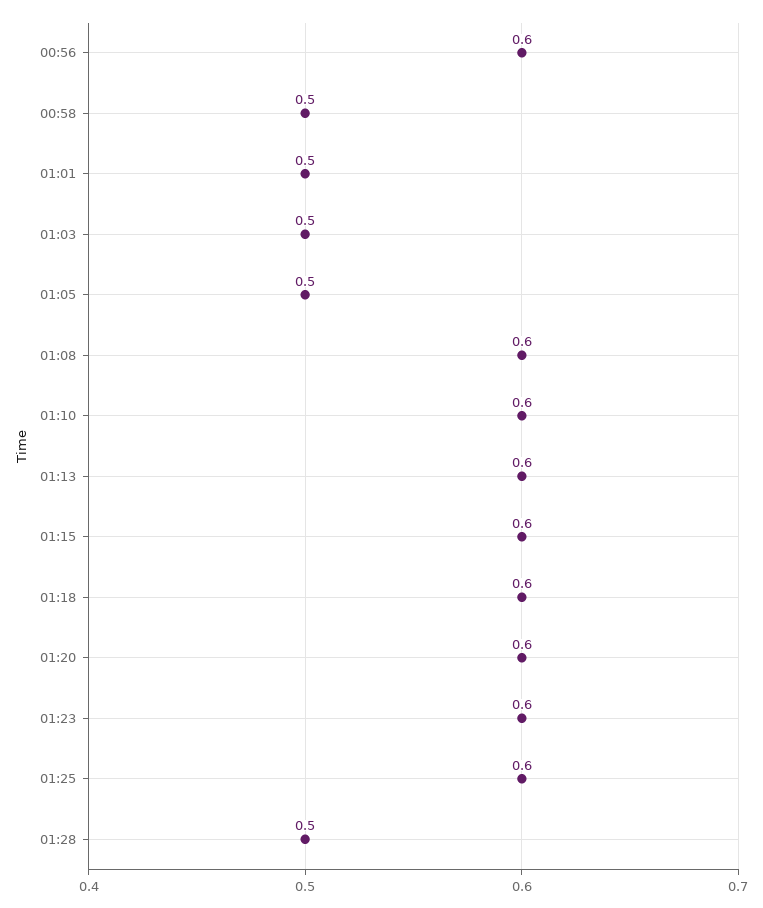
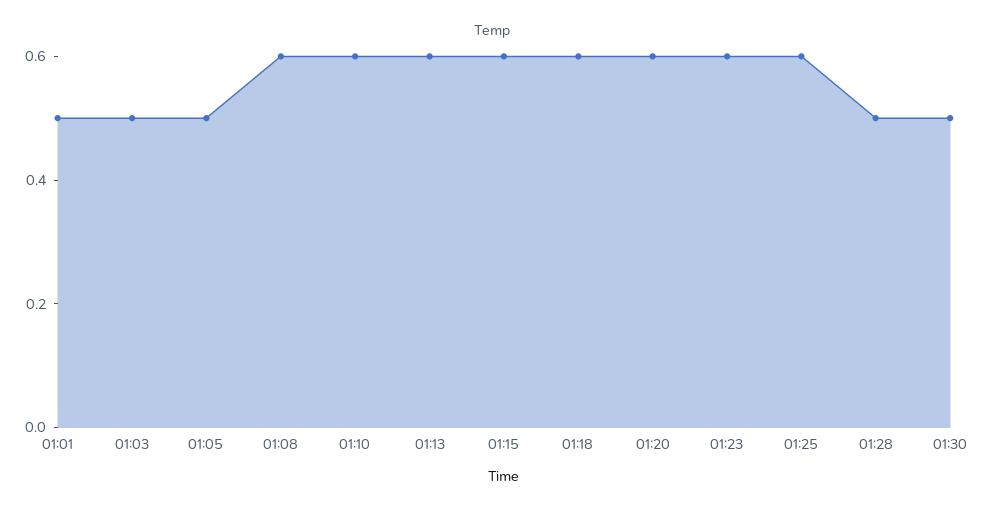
00:56: 0.6 -> none
00:58: 0.5 -> none
01:30: none -> 0.5

